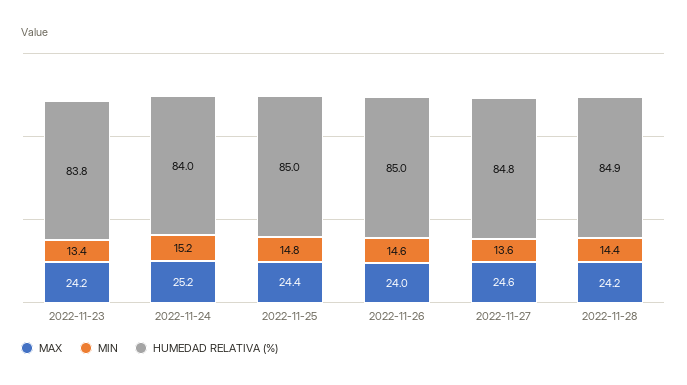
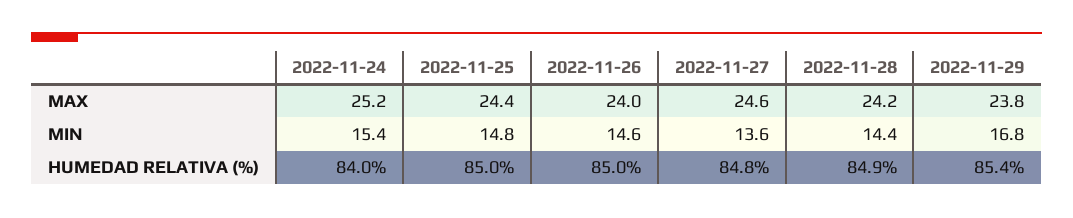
MAX, 2022-11-23: 24.2 -> none
MIN, 2022-11-23: 13.4 -> none
HUMEDAD RELATIVA (%), 2022-11-23: 83.8 -> none
MIN, 2022-11-24: 15.2 -> 15.4
MAX, 2022-11-29: none -> 23.8
MIN, 2022-11-29: none -> 16.8
HUMEDAD RELATIVA (%), 2022-11-29: none -> 85.4

